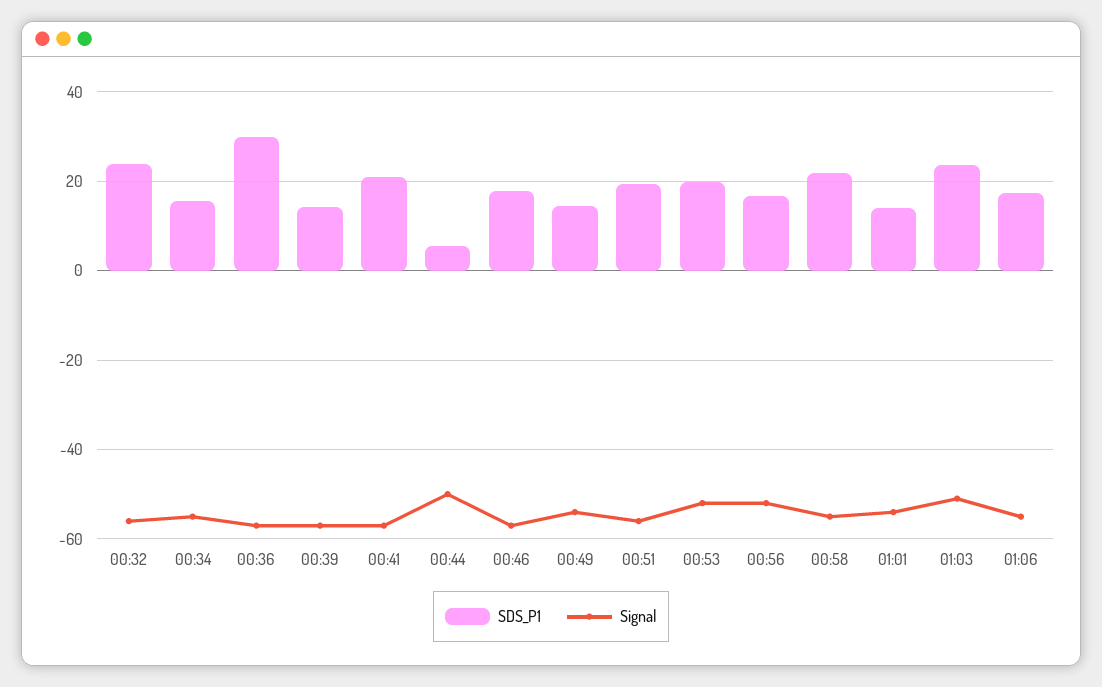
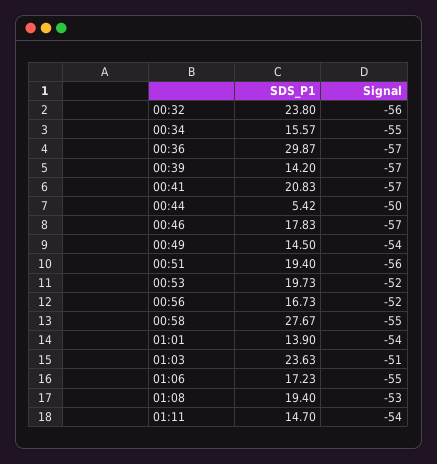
SDS_P1, 00:58: 22 -> 27.67
SDS_P1, 01:08: none -> 19.4
Signal, 01:08: none -> -53
SDS_P1, 01:11: none -> 14.7
Signal, 01:11: none -> -54

